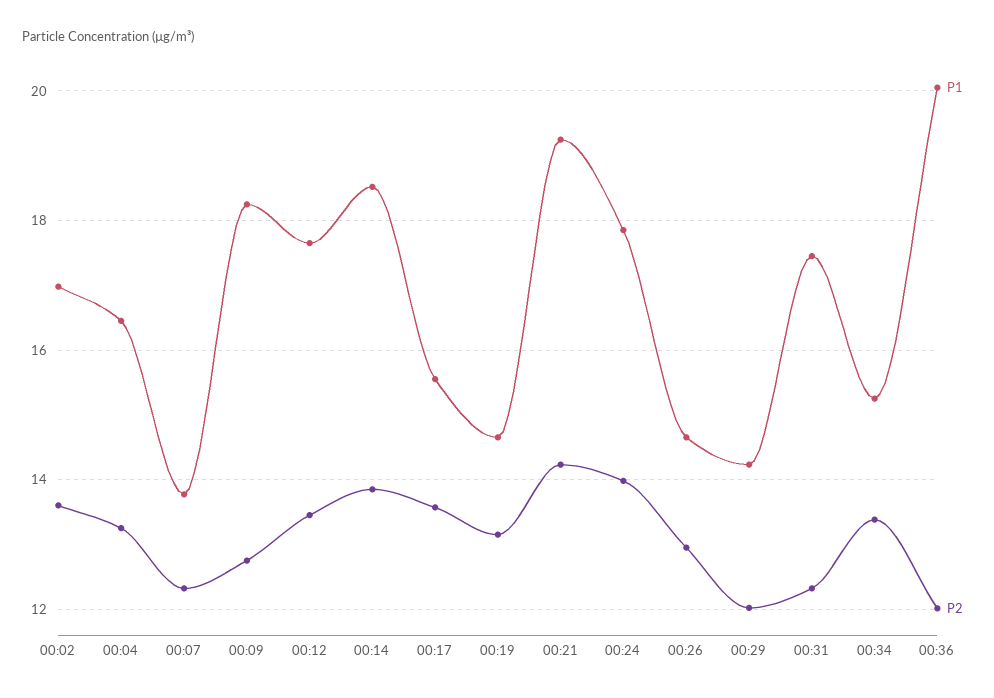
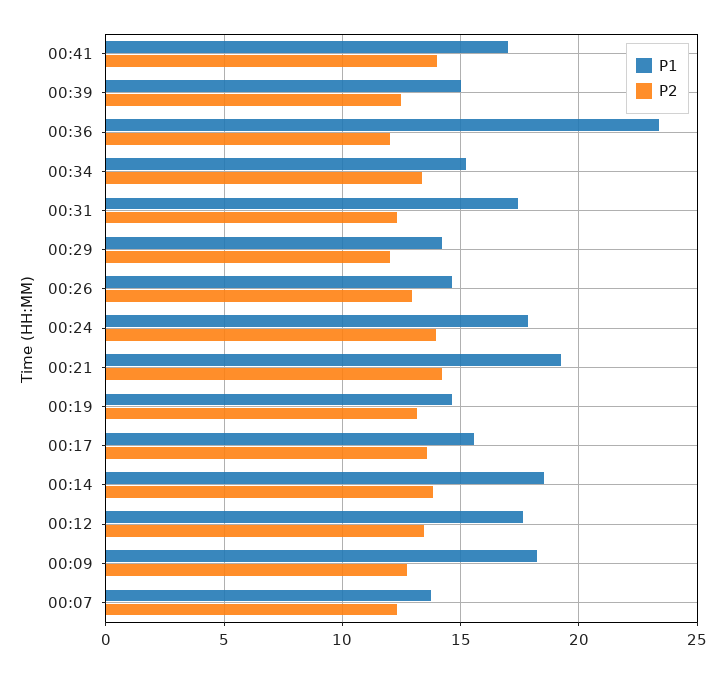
P1, 00:02: 17 -> none
P2, 00:02: 13.6 -> none
P1, 00:04: 16.4 -> none
P2, 00:04: 13.2 -> none
P1, 00:36: 20 -> 23.5
P1, 00:41: none -> 17
P2, 00:41: none -> 14
P1, 00:39: none -> 15
P2, 00:39: none -> 12.5

